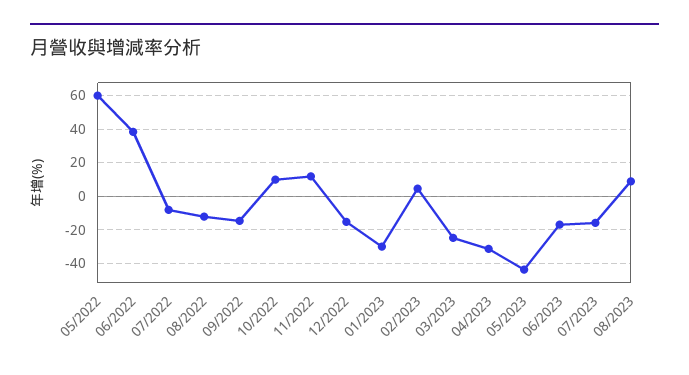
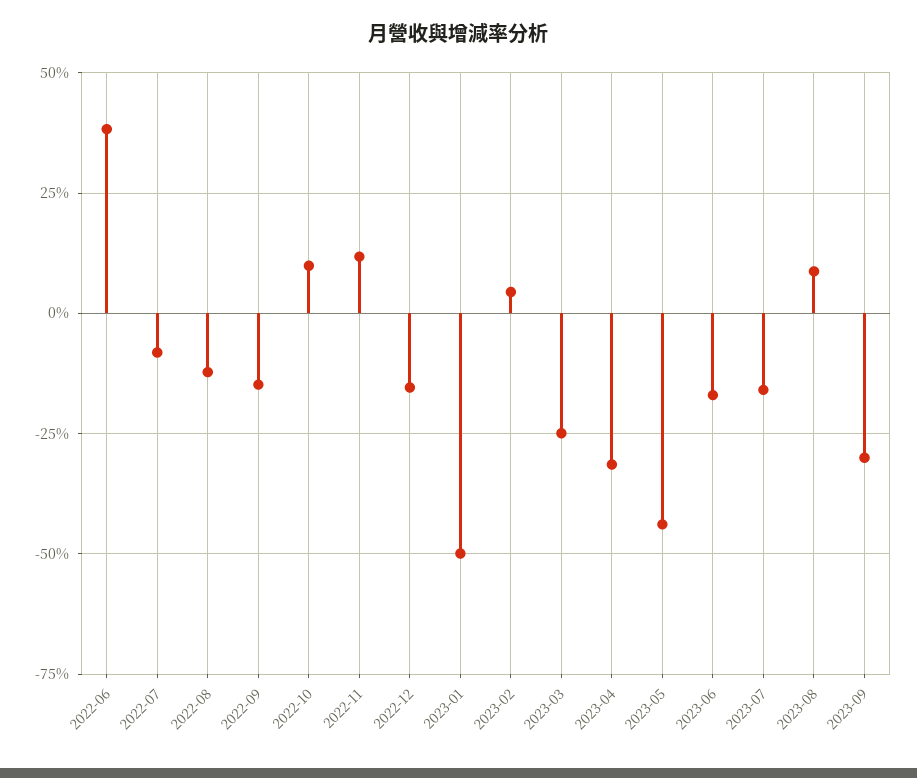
05/2022: 60 -> none
01/2023: -30 -> -50
2023-09: none -> -30

